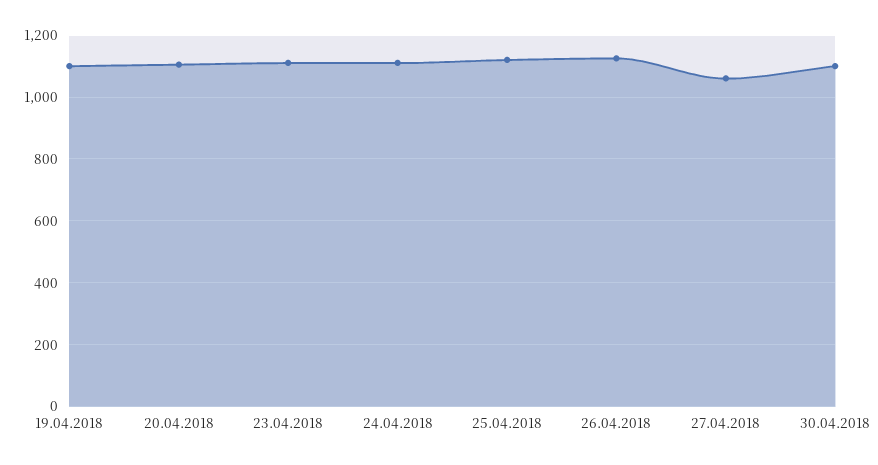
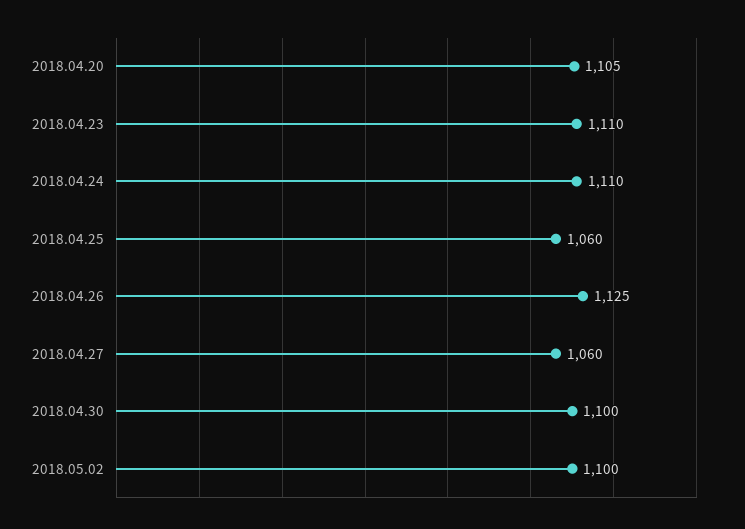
19.04.2018: 1100 -> none
25.04.2018: 1120 -> 1060
2018.05.02: none -> 1100

